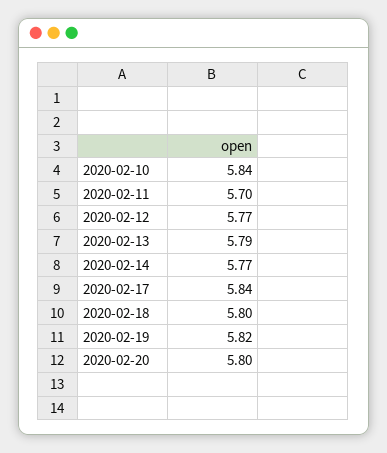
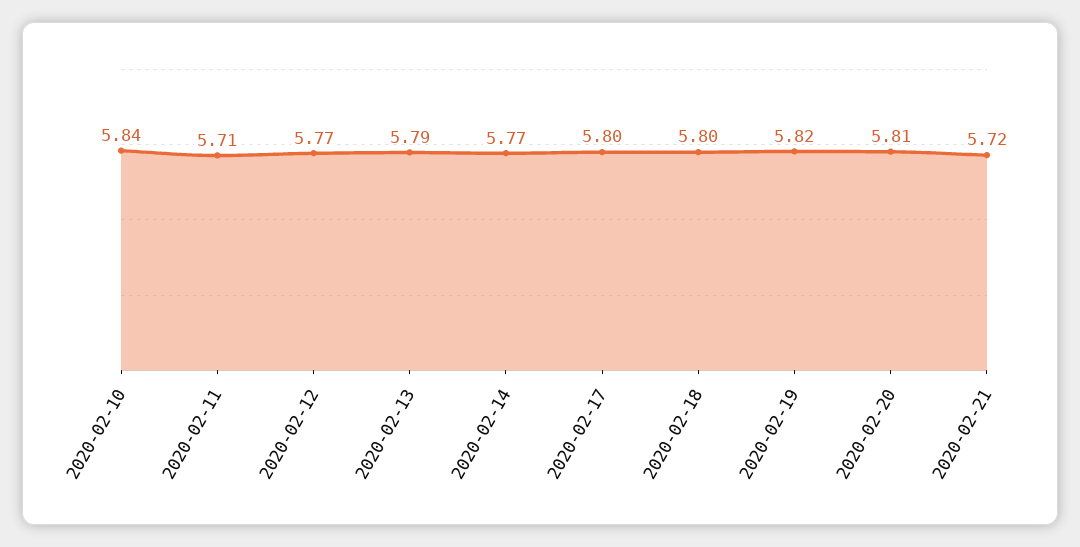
2020-02-11: 5.7 -> 5.71
2020-02-17: 5.84 -> 5.8
2020-02-20: 5.8 -> 5.81
2020-02-21: none -> 5.72

